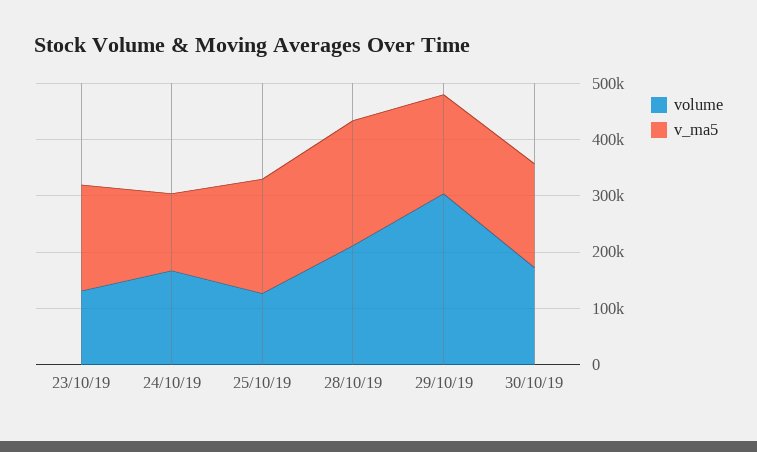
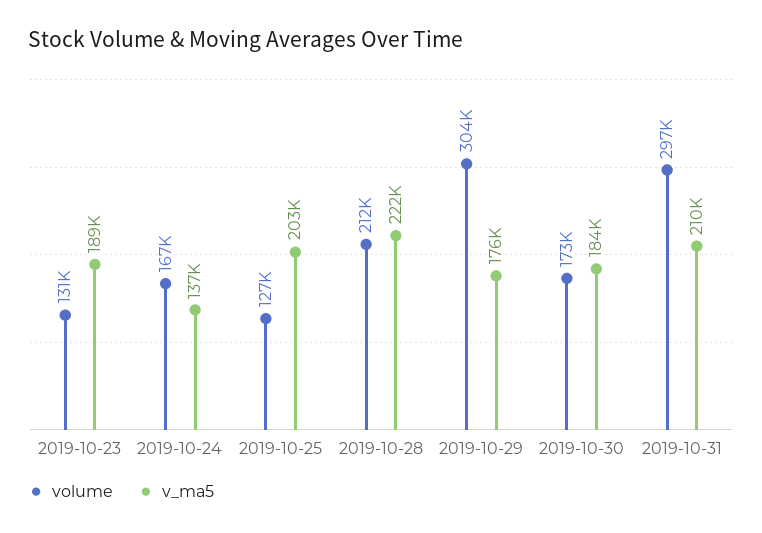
volume, 2019-10-31: none -> 297000
v_ma5, 2019-10-31: none -> 210000

